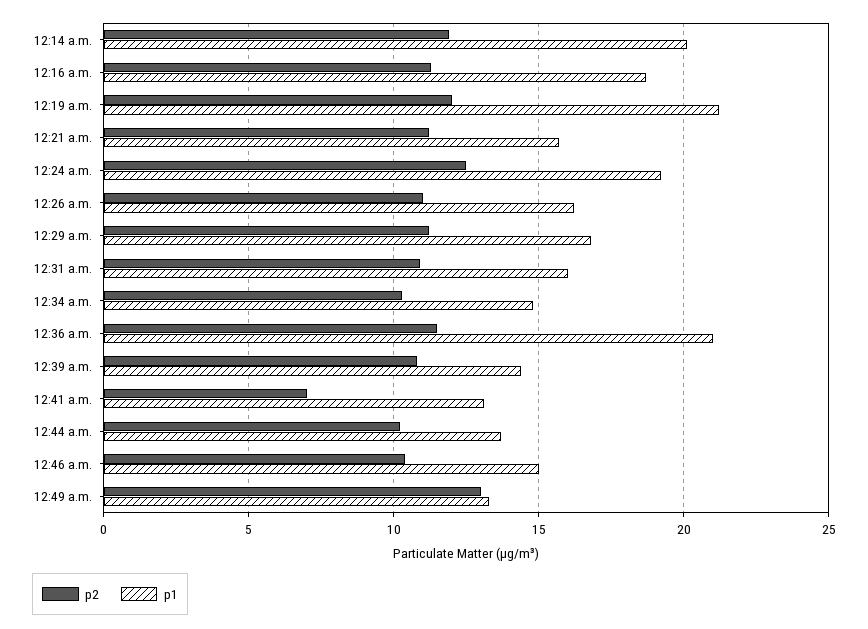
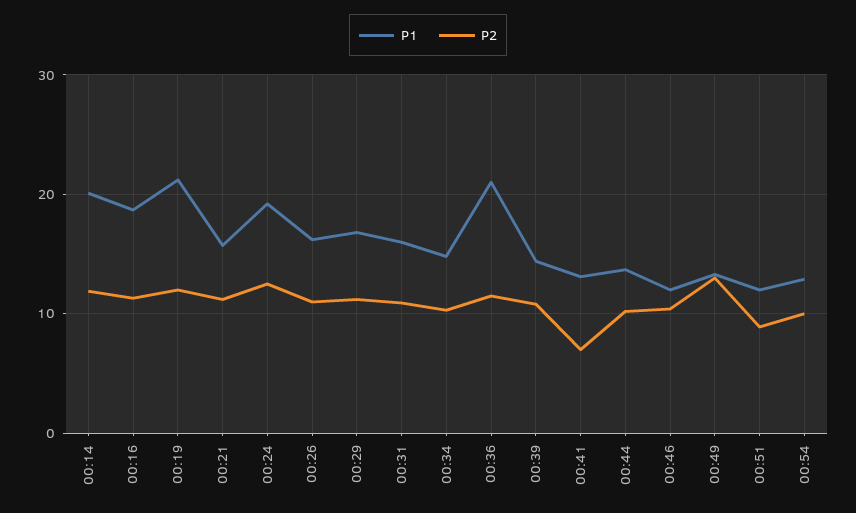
p1, 12:46 a.m.: 15 -> 12
p1, 00:51: none -> 12
p2, 00:51: none -> 9
p1, 00:54: none -> 13
p2, 00:54: none -> 10

